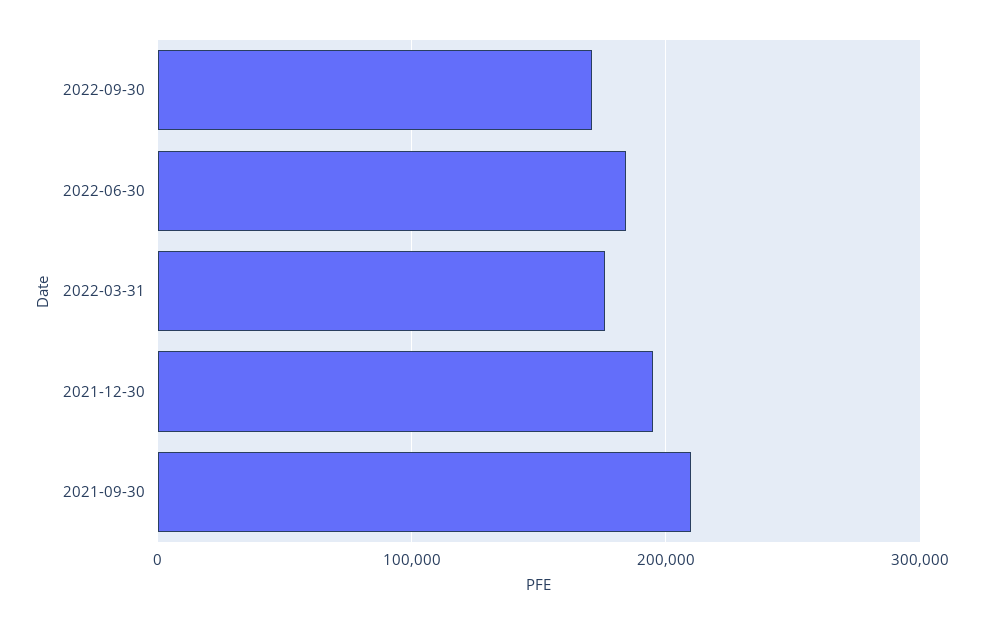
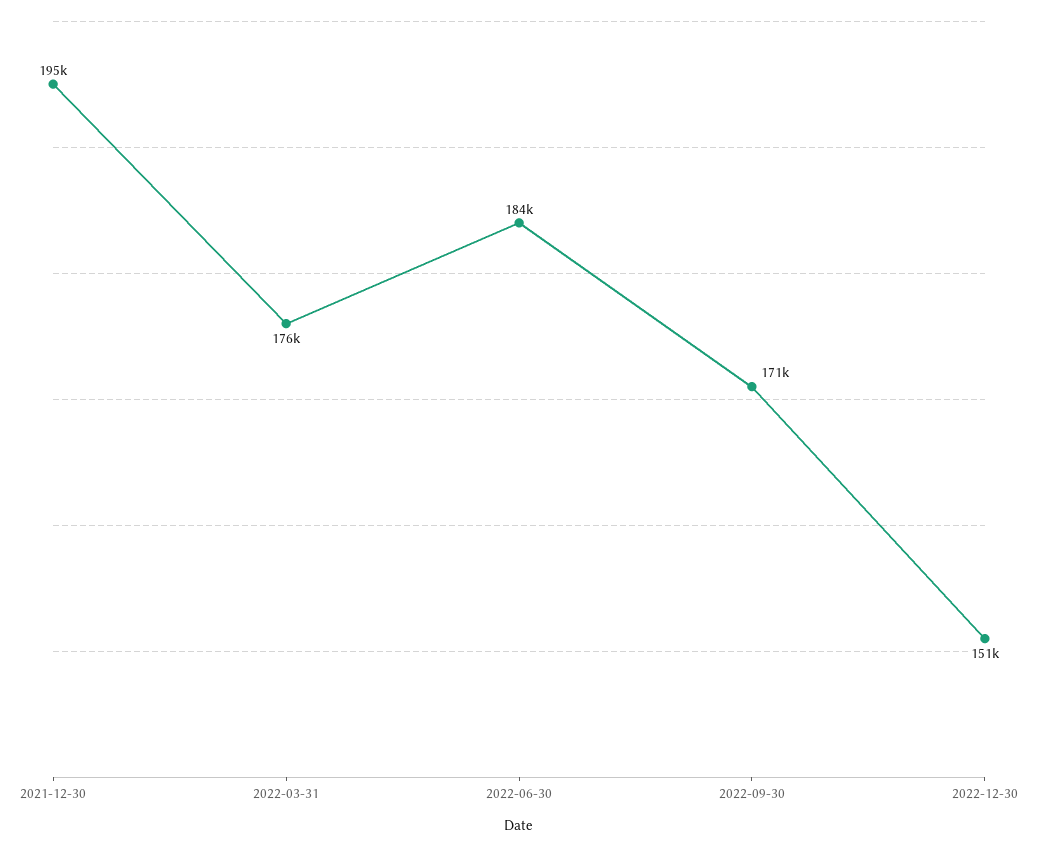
2021-09-30: 210000 -> none
2022-12-30: none -> 151000

